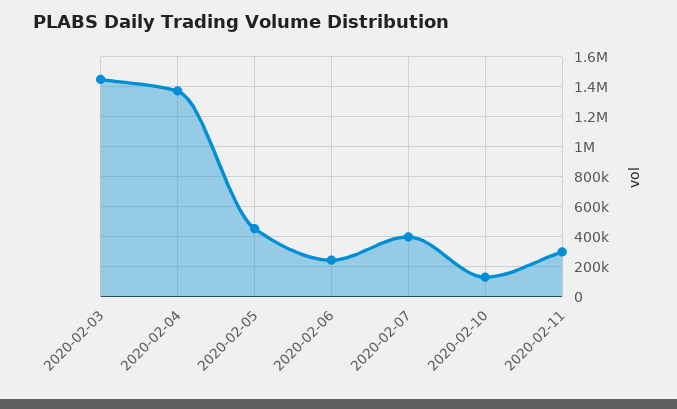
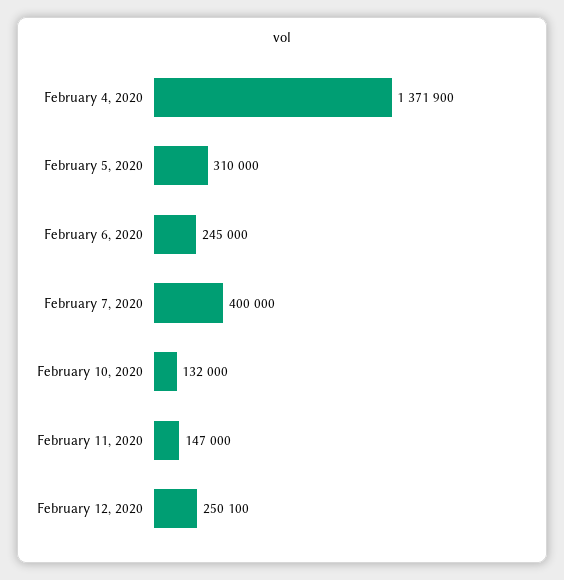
2020-02-03: 1450000 -> none
2020-02-05: 450000 -> 310000
2020-02-11: 300000 -> 147000
February 12, 2020: none -> 250100

